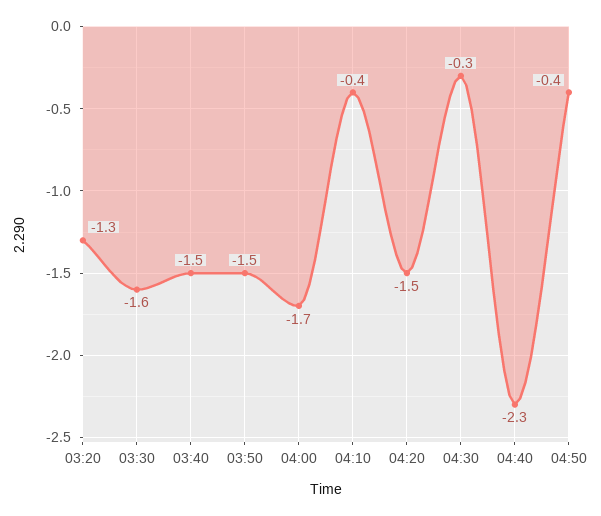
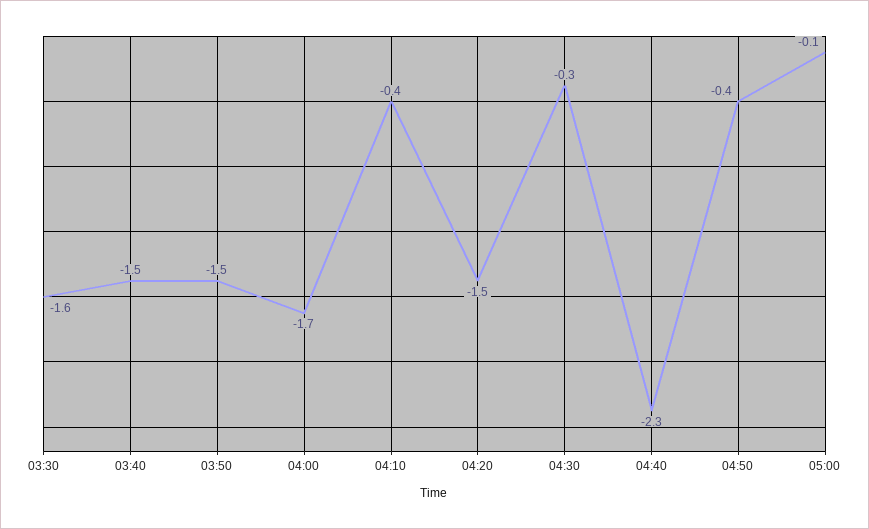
03:20: -1.3 -> none
05:00: none -> -0.1

